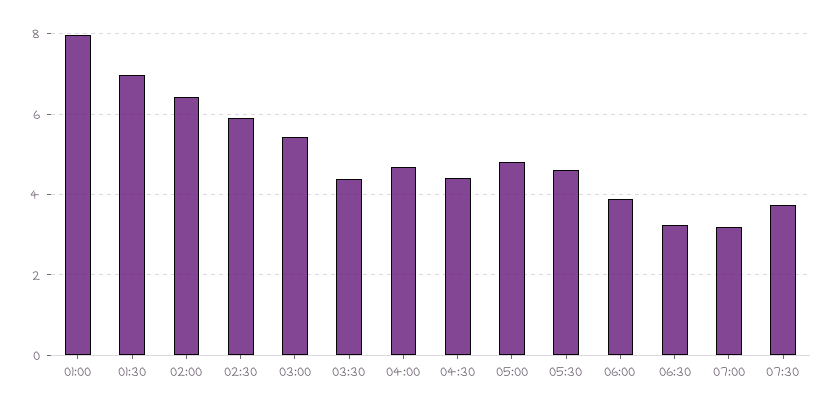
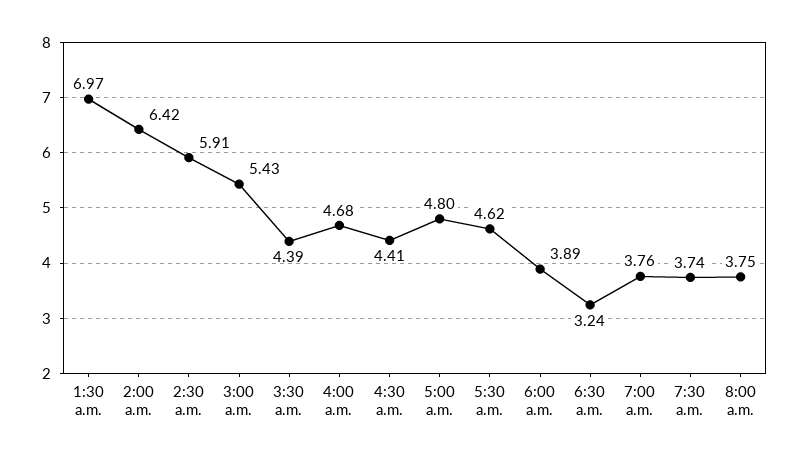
01:00: 8 -> none
07:00: 3.2 -> 3.76
8:00 a.m.: none -> 3.75

